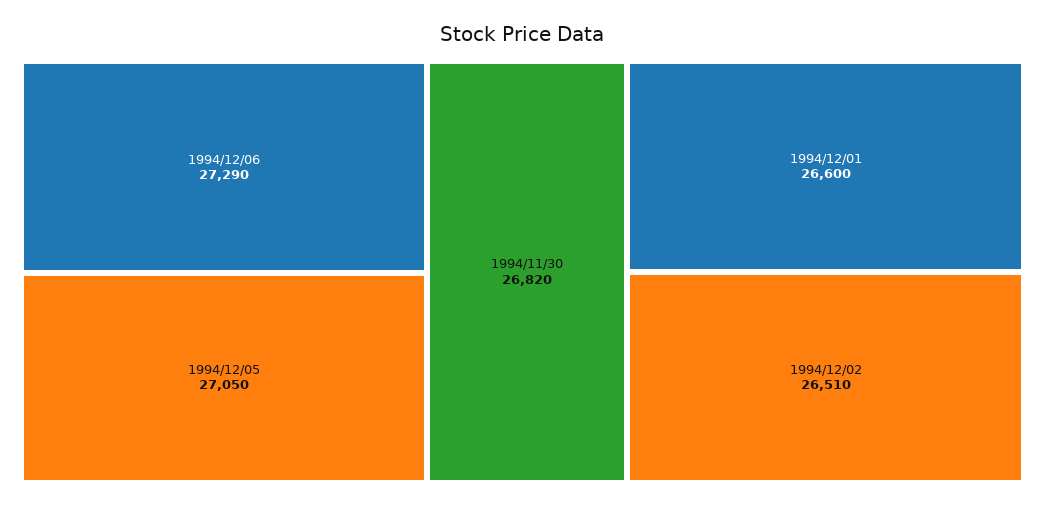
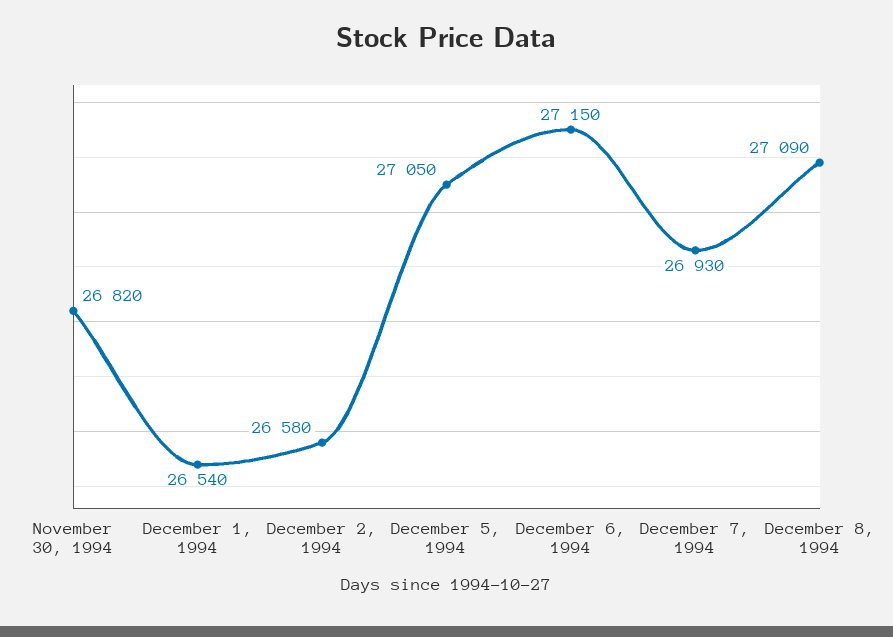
1994/12/06: 27290 -> 27150
1994/12/01: 26600 -> 26540
1994/12/02: 26510 -> 26580
December 7, 1994: none -> 26930
December 8, 1994: none -> 27090

